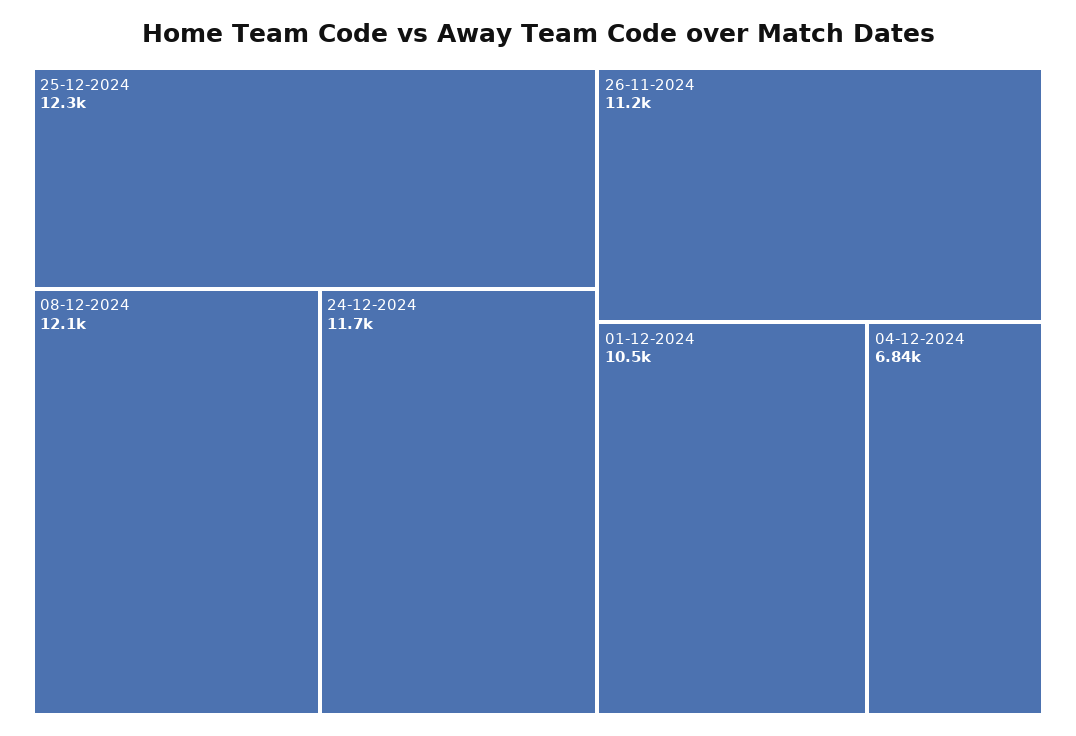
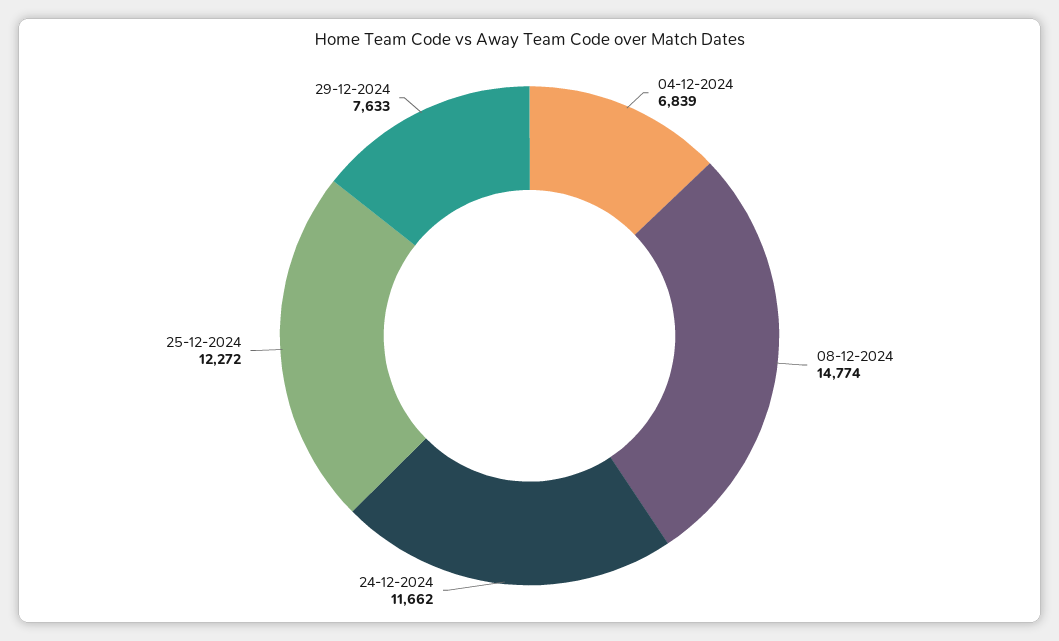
08-12-2024: 12100 -> 14774
26-11-2024: 11200 -> none
01-12-2024: 10500 -> none
29-12-2024: none -> 7633

